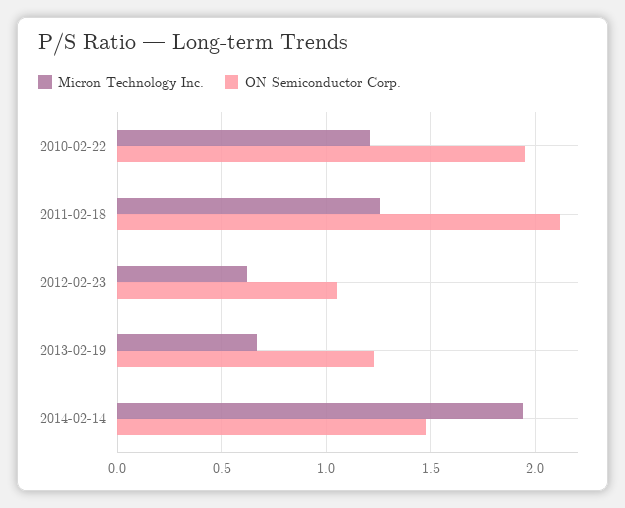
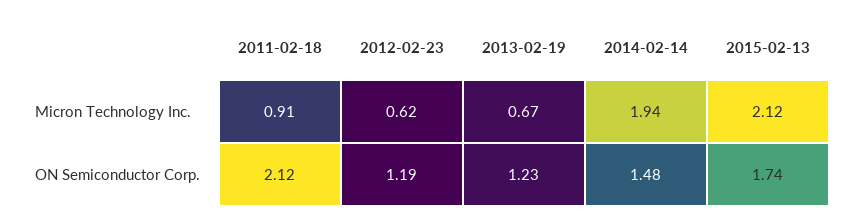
Micron Technology Inc., 2010-02-22: 1.2 -> none
ON Semiconductor Corp., 2010-02-22: 1.95 -> none
Micron Technology Inc., 2011-02-18: 1.25 -> 0.91
ON Semiconductor Corp., 2012-02-23: 1.05 -> 1.19
Micron Technology Inc., 2015-02-13: none -> 2.12
ON Semiconductor Corp., 2015-02-13: none -> 1.74

